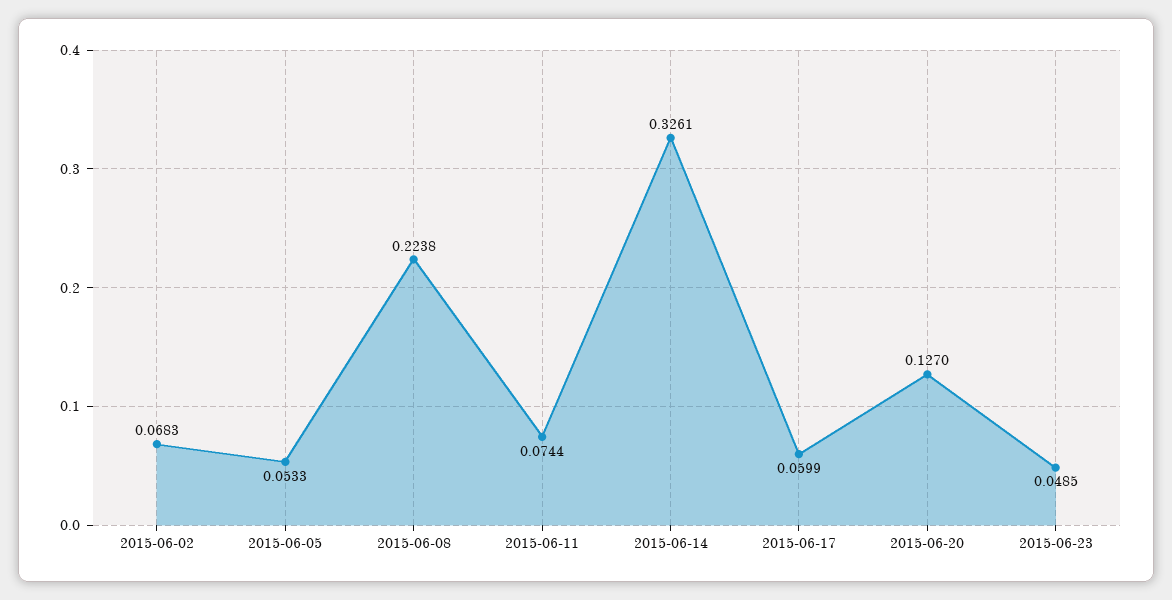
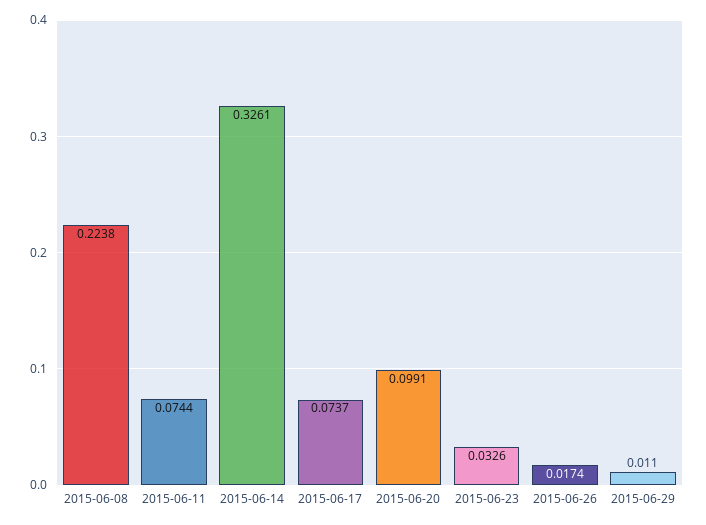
2015-06-02: 0.0683 -> none
2015-06-05: 0.0533 -> none
2015-06-17: 0.0599 -> 0.0737
2015-06-20: 0.127 -> 0.0991
2015-06-23: 0.0485 -> 0.0326
2015-06-26: none -> 0.0174
2015-06-29: none -> 0.011

